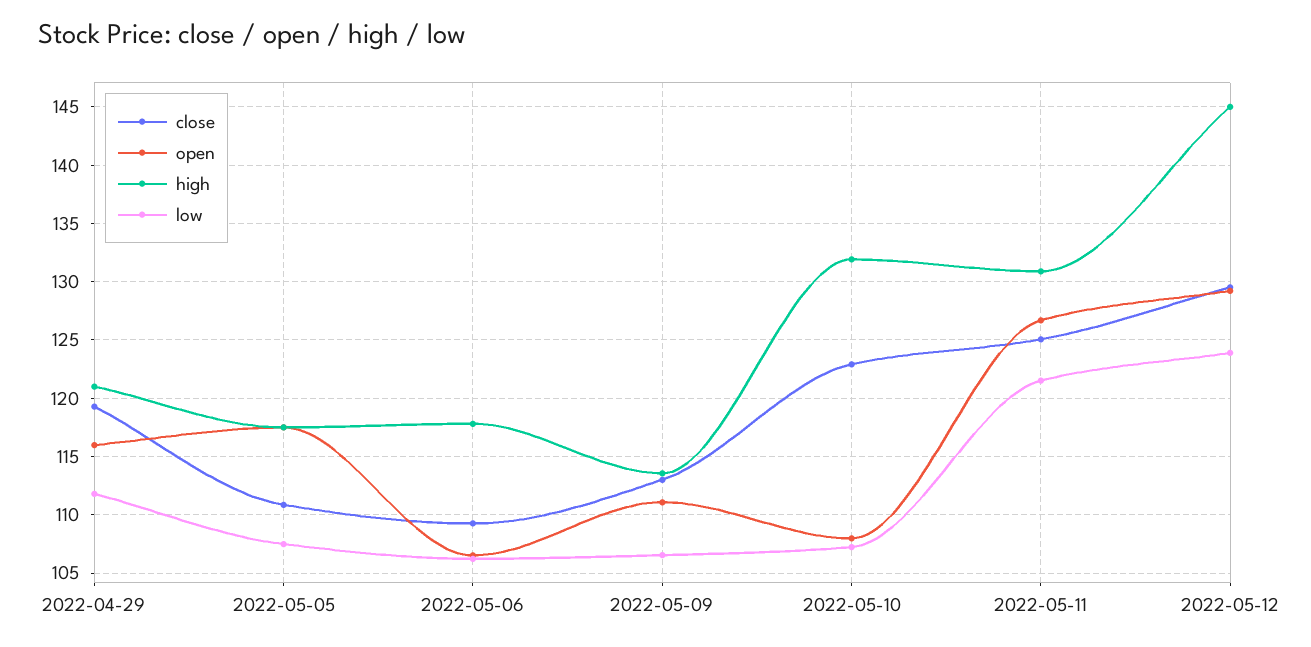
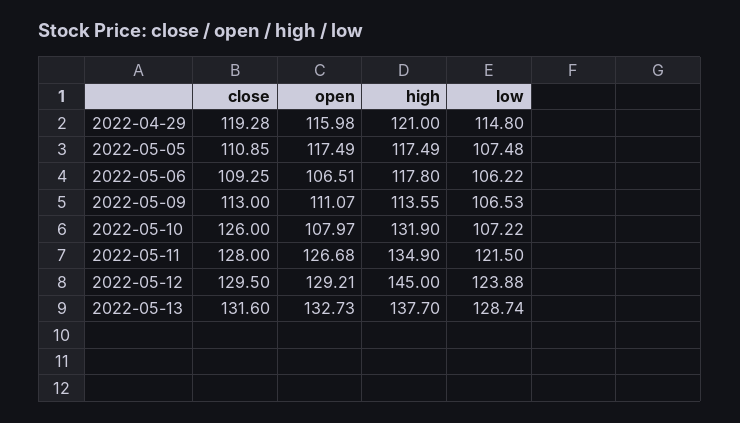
low, 2022-04-29: 112 -> 114.8
close, 2022-05-10: 123 -> 126
close, 2022-05-11: 125 -> 128
high, 2022-05-11: 131 -> 134.9
close, 2022-05-13: none -> 131.6
open, 2022-05-13: none -> 132.73
high, 2022-05-13: none -> 137.7
low, 2022-05-13: none -> 128.74

